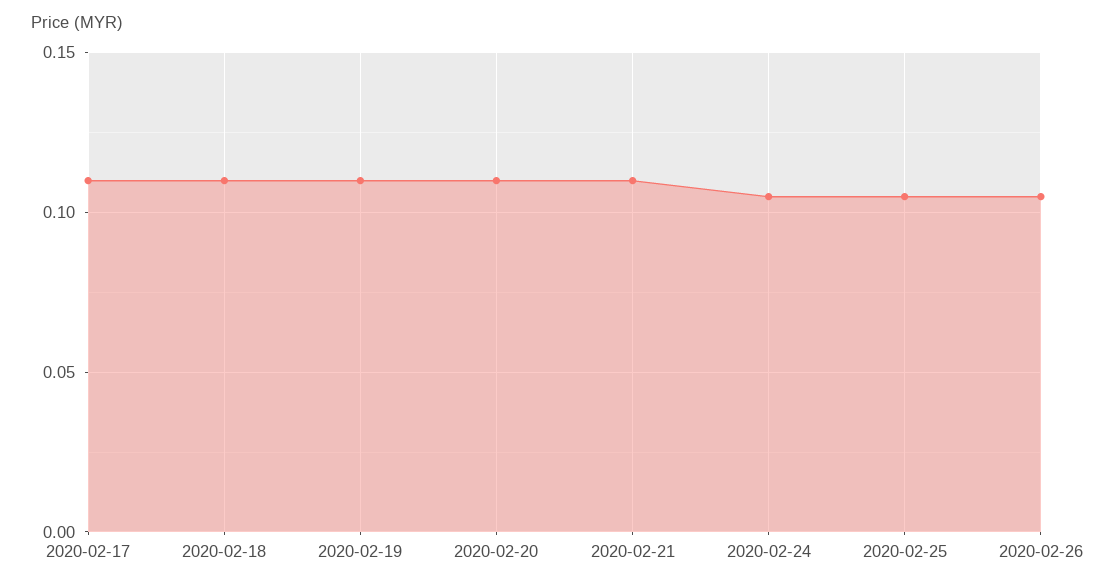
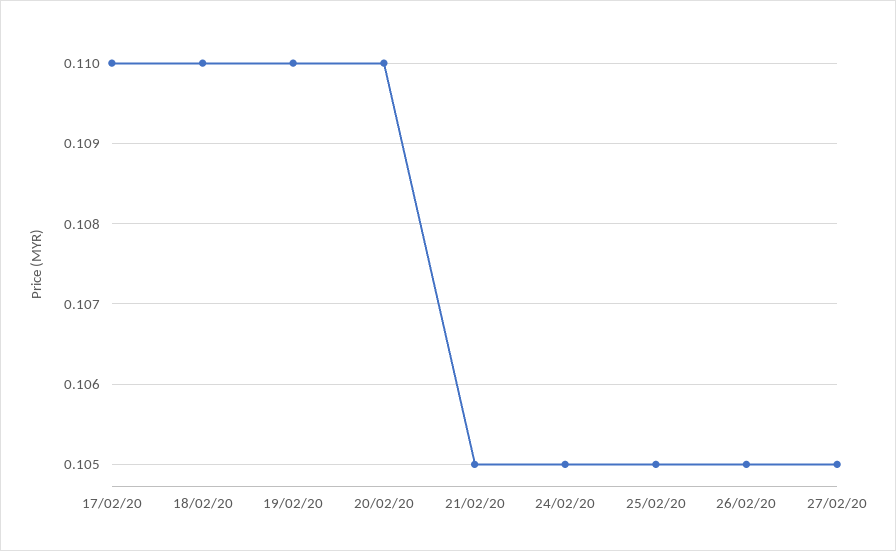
2020-02-21: 0.11 -> 0.105
27/02/20: none -> 0.105

